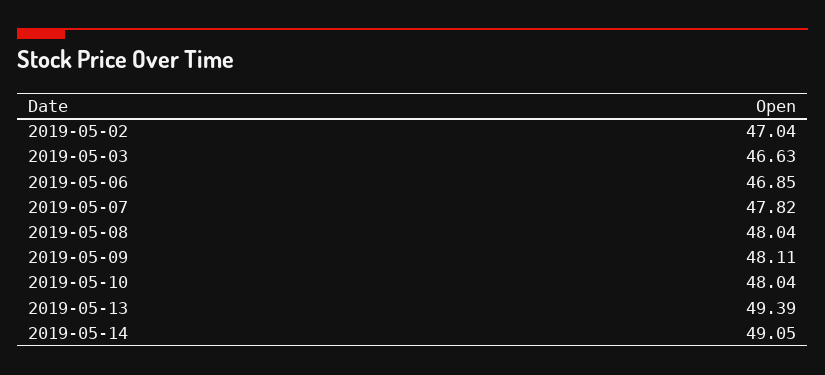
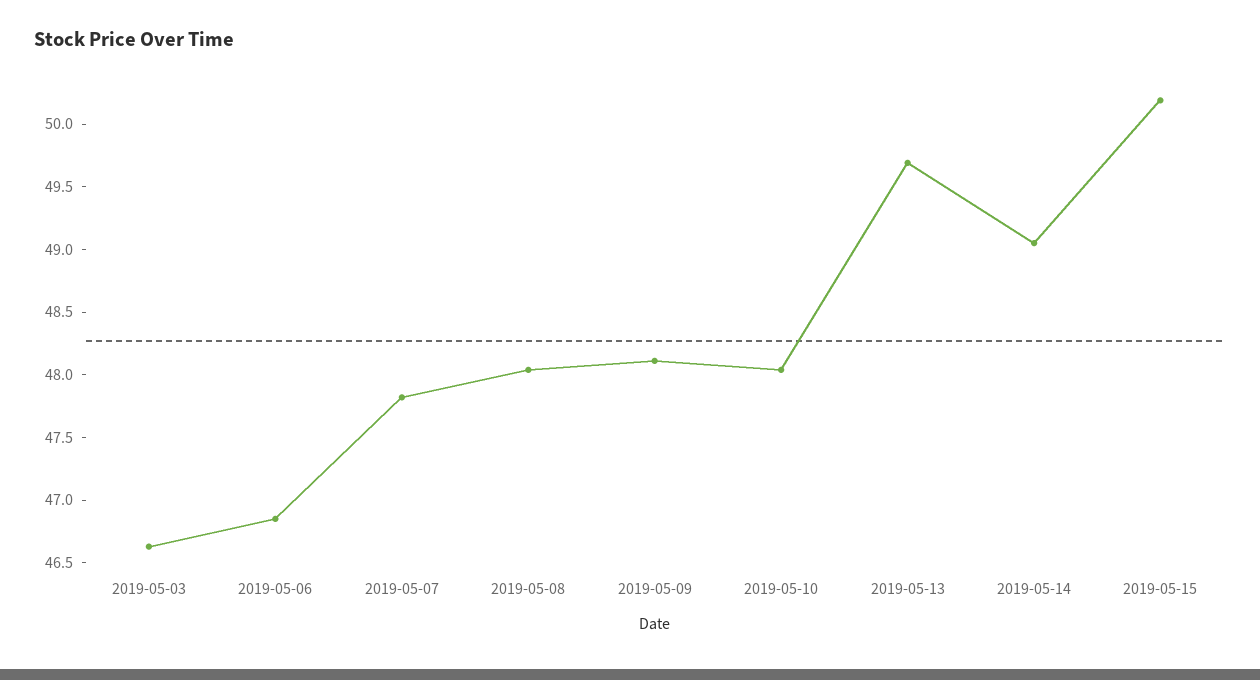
2019-05-02: 47.04 -> none
2019-05-13: 49.39 -> 49.7
2019-05-15: none -> 50.2

